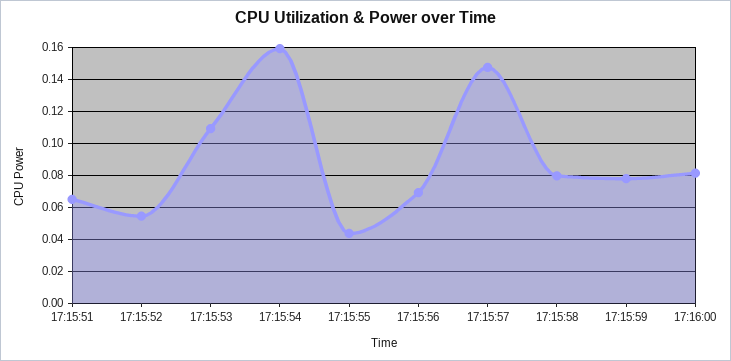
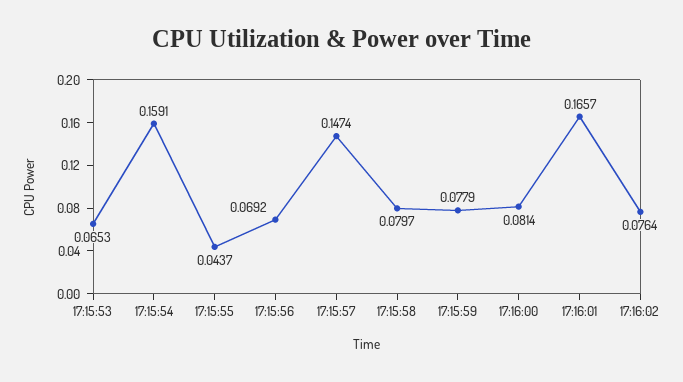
17:15:51: 0.065 -> none
17:15:52: 0.055 -> none
17:15:53: 0.11 -> 0.0653
17:16:01: none -> 0.1657
17:16:02: none -> 0.0764

